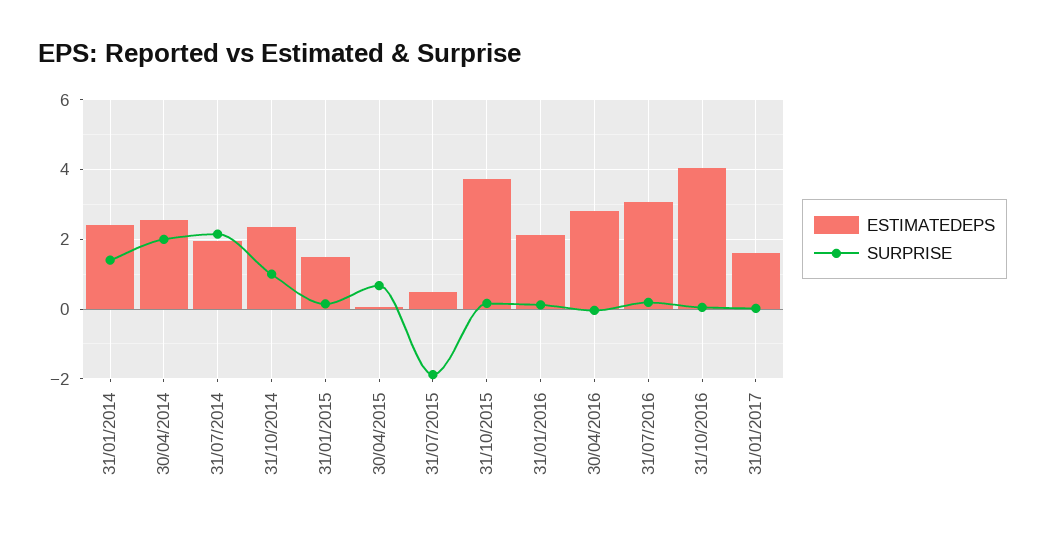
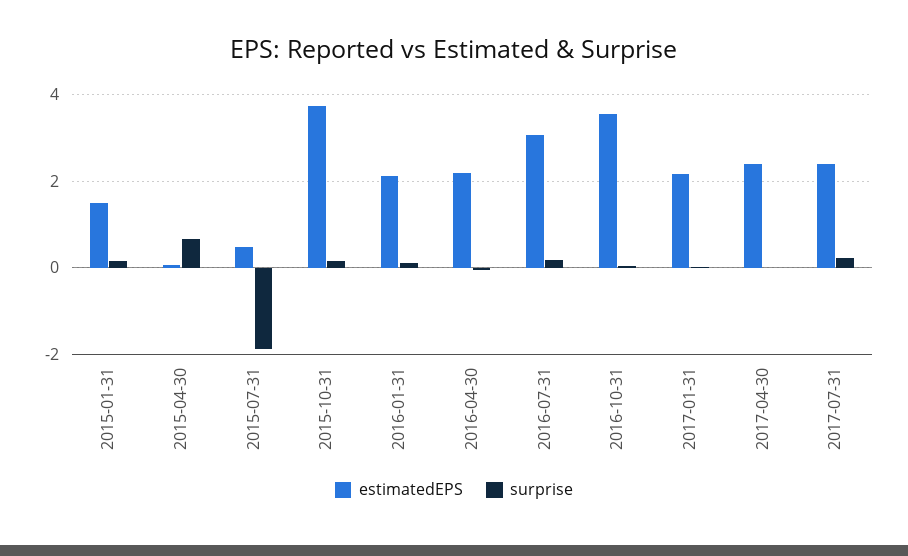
ESTIMATEDEPS, 31/01/2014: 2.4 -> none
SURPRISE, 31/01/2014: 1.4 -> none
ESTIMATEDEPS, 30/04/2014: 2.6 -> none
SURPRISE, 30/04/2014: 2 -> none
ESTIMATEDEPS, 31/07/2014: 2 -> none
SURPRISE, 31/07/2014: 2.2 -> none
ESTIMATEDEPS, 31/10/2014: 2.4 -> none
SURPRISE, 31/10/2014: 1 -> none
ESTIMATEDEPS, 30/04/2016: 2.8 -> 2.2
ESTIMATEDEPS, 31/10/2016: 4 -> 3.6
ESTIMATEDEPS, 31/01/2017: 1.6 -> 2.2
ESTIMATEDEPS, 2017-04-30: none -> 2.4
SURPRISE, 2017-04-30: none -> 0
ESTIMATEDEPS, 2017-07-31: none -> 2.4
SURPRISE, 2017-07-31: none -> 0.2

